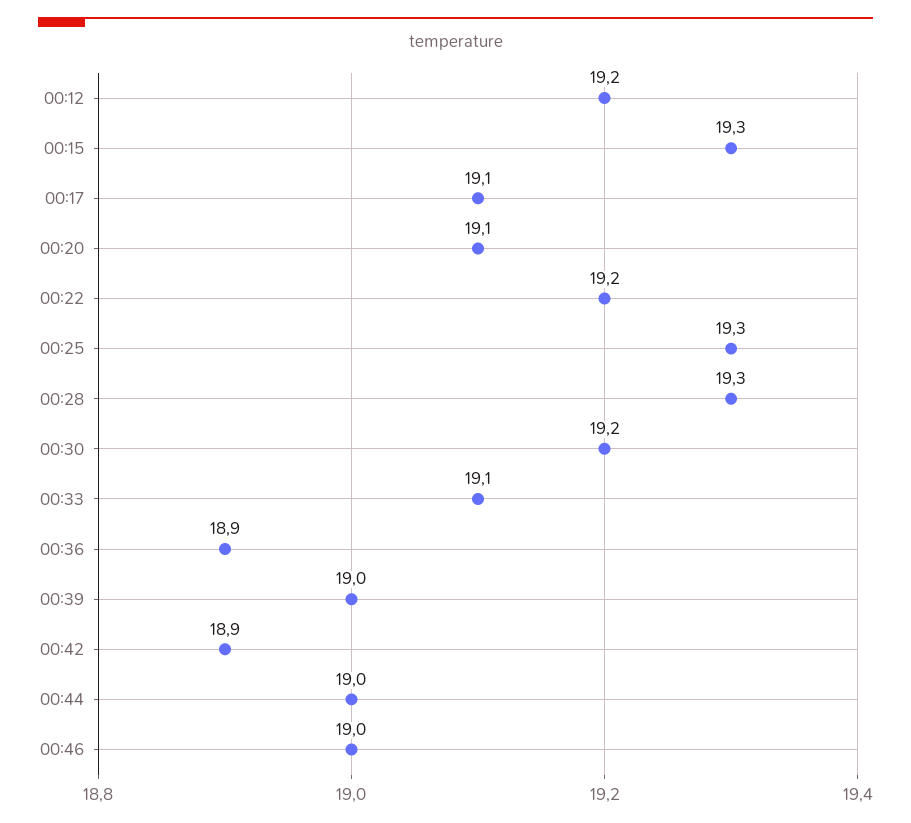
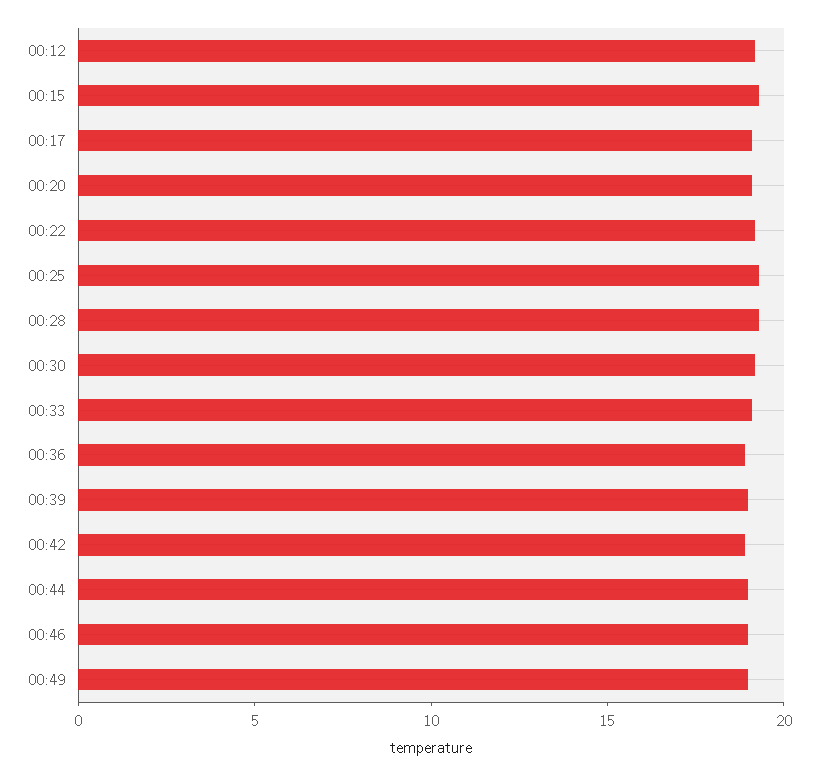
00:49: none -> 19

